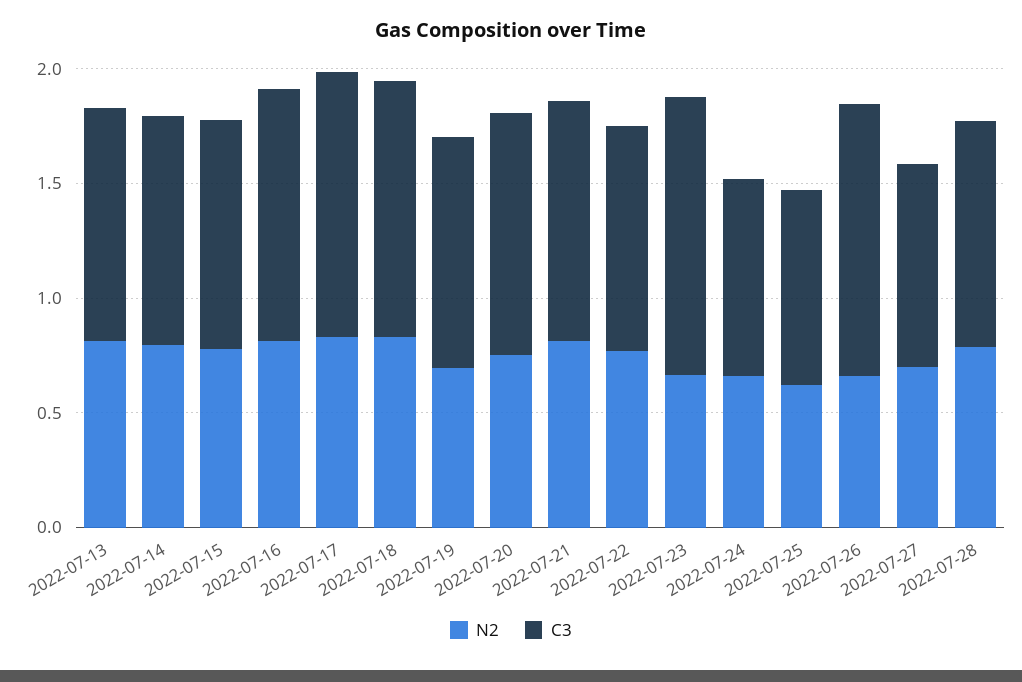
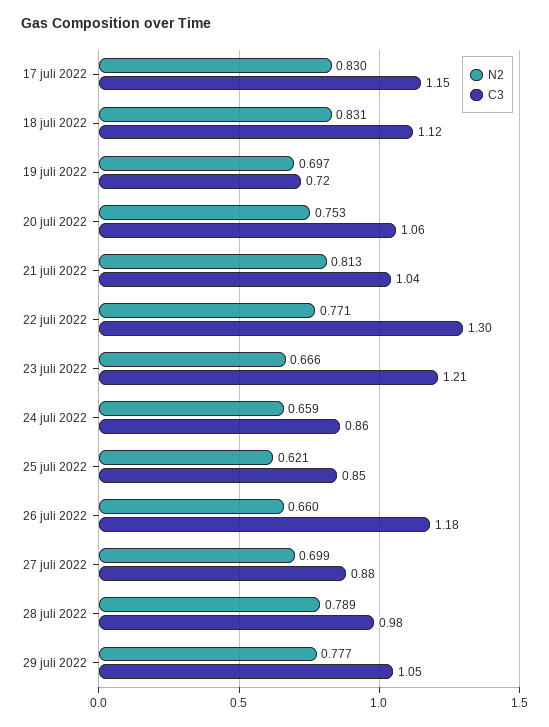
N2, 2022-07-13: 0.8 -> none
C3, 2022-07-13: 1 -> none
N2, 2022-07-14: 0.8 -> none
C3, 2022-07-14: 1 -> none
N2, 2022-07-15: 0.8 -> none
C3, 2022-07-15: 1 -> none
N2, 2022-07-16: 0.8 -> none
C3, 2022-07-16: 1.1 -> none
C3, 2022-07-19: 1 -> 0.72
C3, 2022-07-22: 1 -> 1.3
N2, 29 juli 2022: none -> 0.777
C3, 29 juli 2022: none -> 1.05

